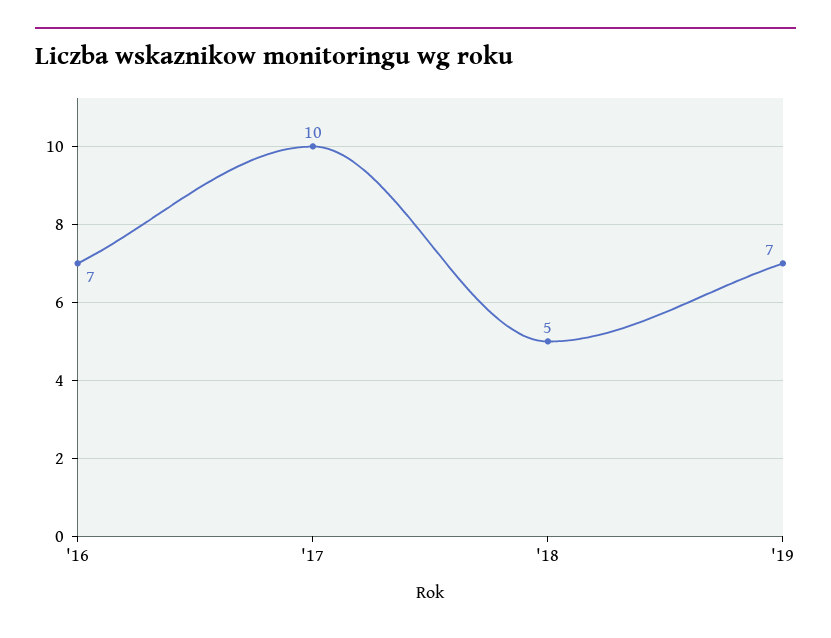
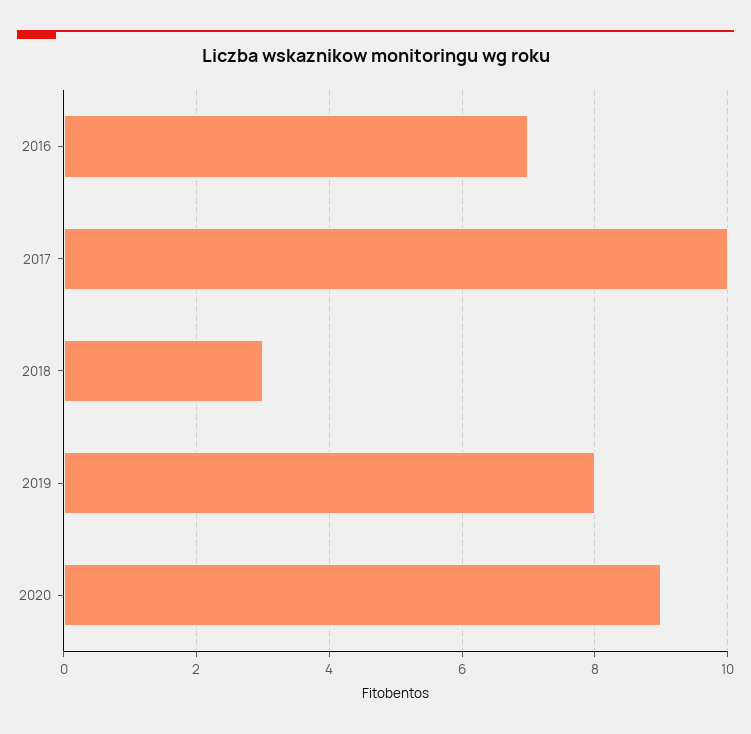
'18: 5 -> 3
'19: 7 -> 8
2020: none -> 9

